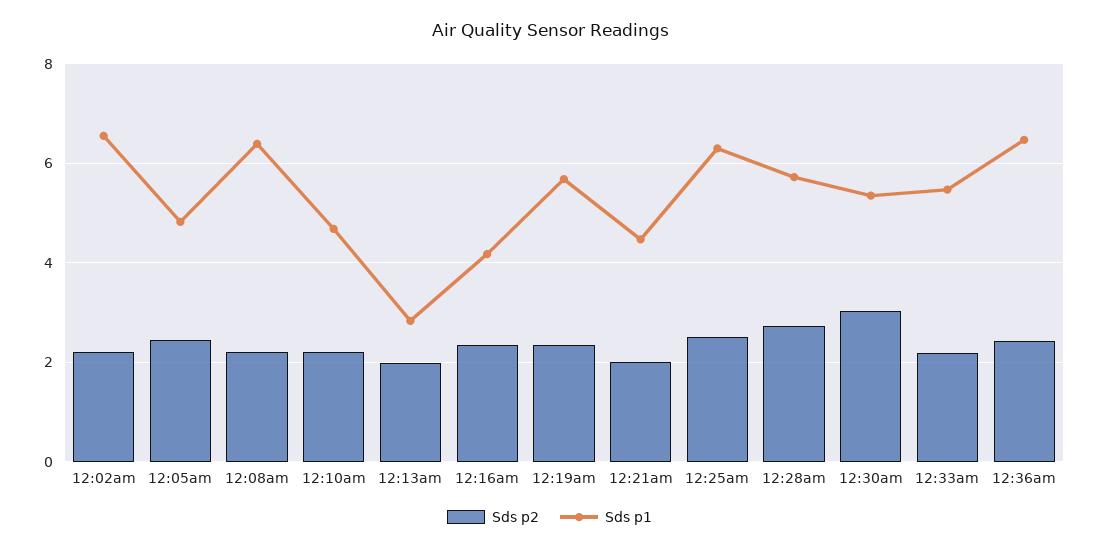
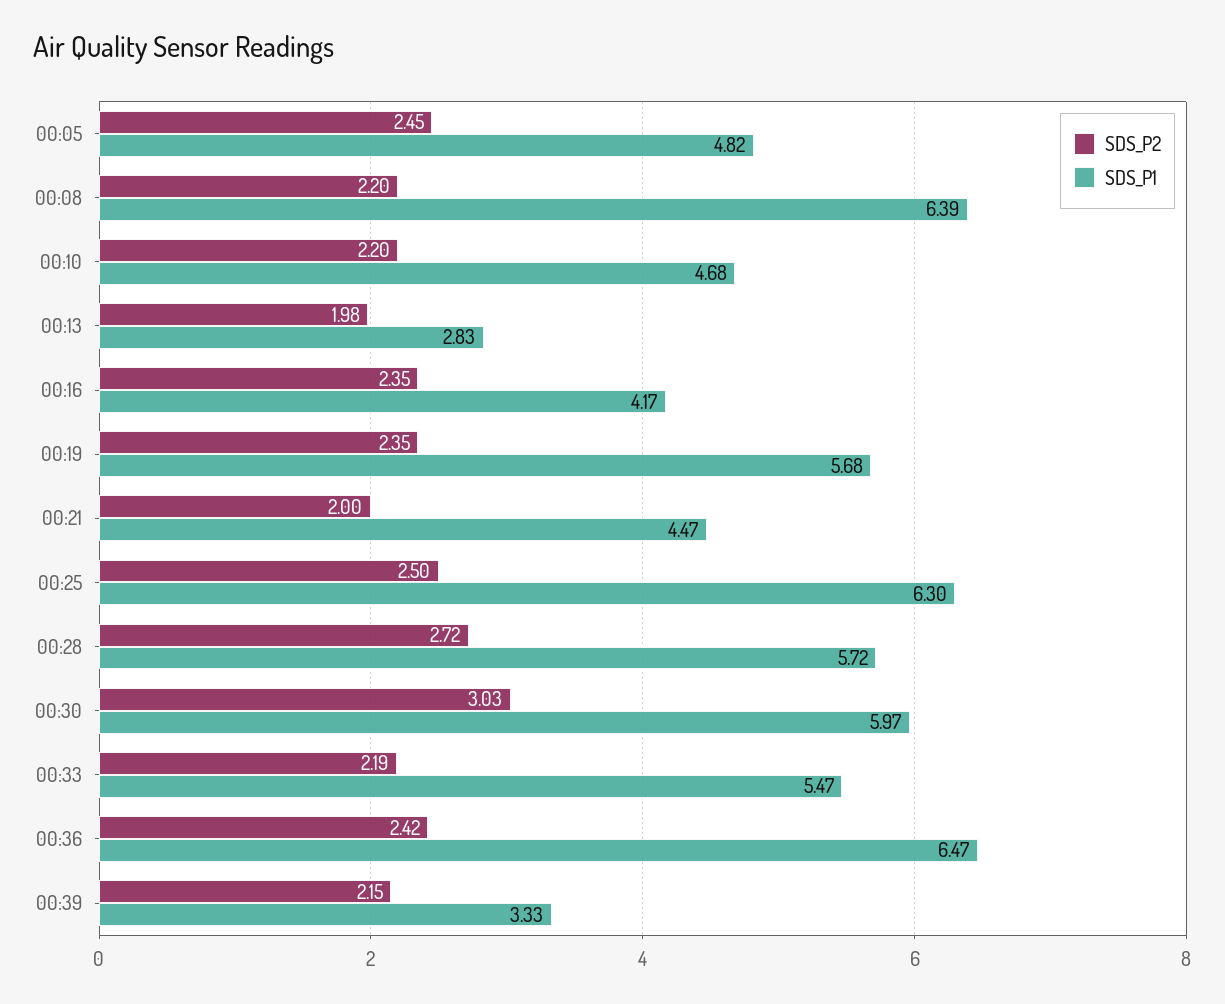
Sds p2, 12:02am: 2.2 -> none
Sds p1, 12:02am: 6.6 -> none
Sds p1, 12:30am: 5.4 -> 5.97
Sds p2, 00:39: none -> 2.15
Sds p1, 00:39: none -> 3.33

